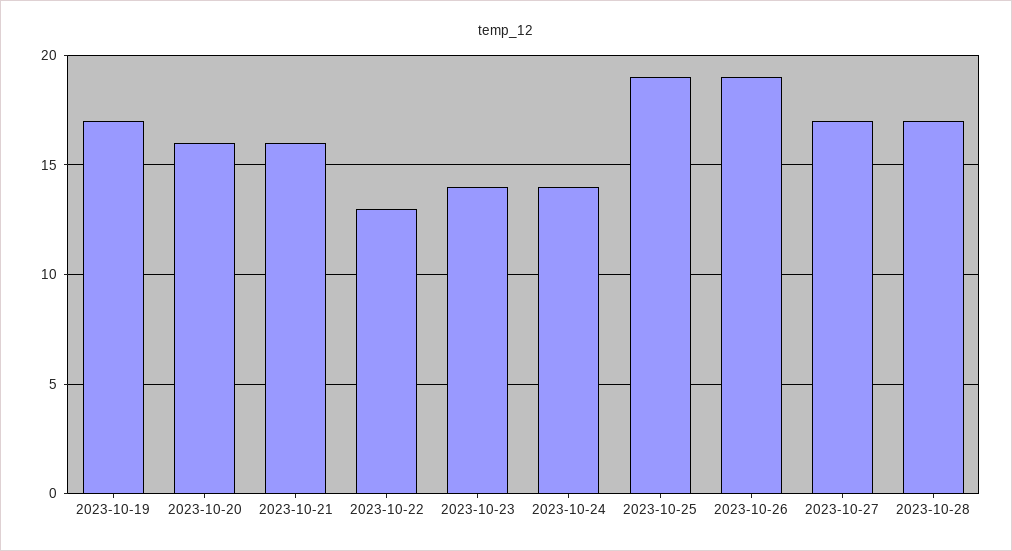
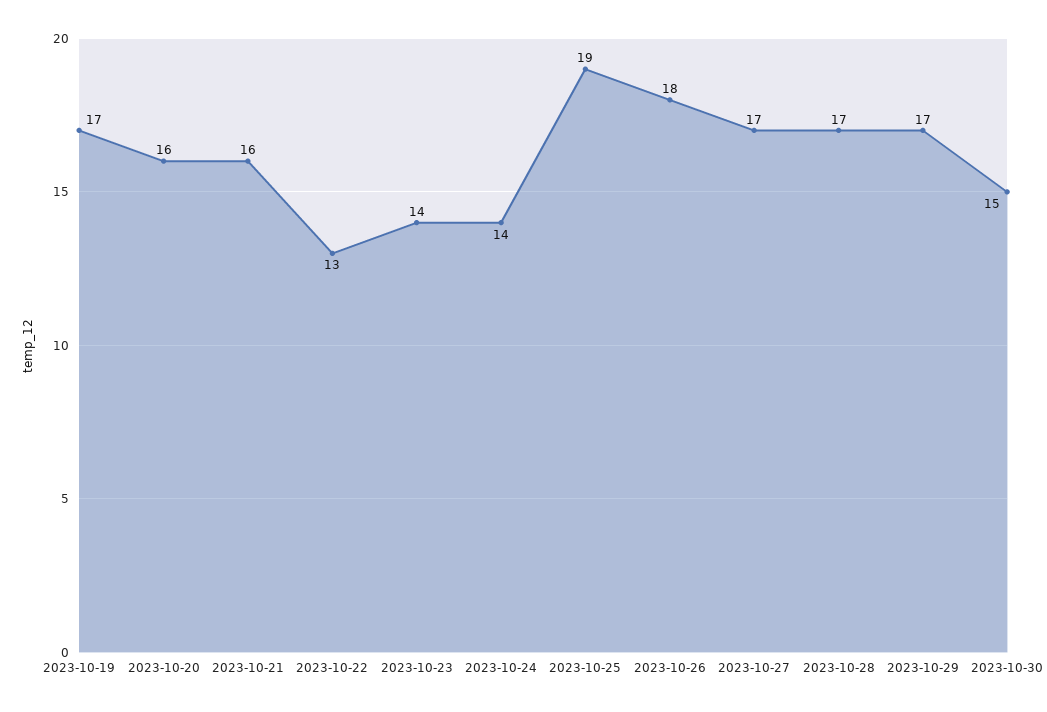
2023-10-26: 19 -> 18
2023-10-29: none -> 17
2023-10-30: none -> 15

